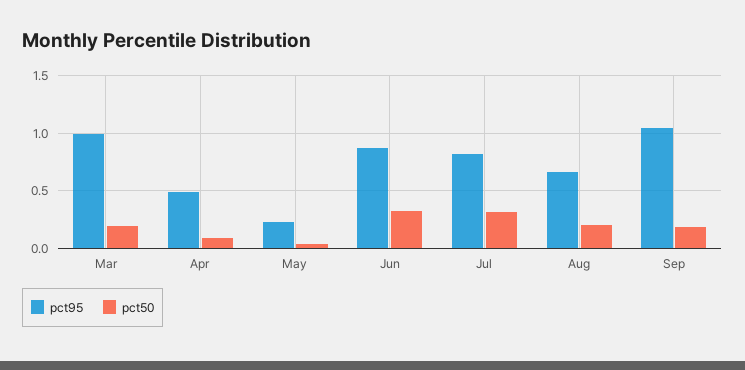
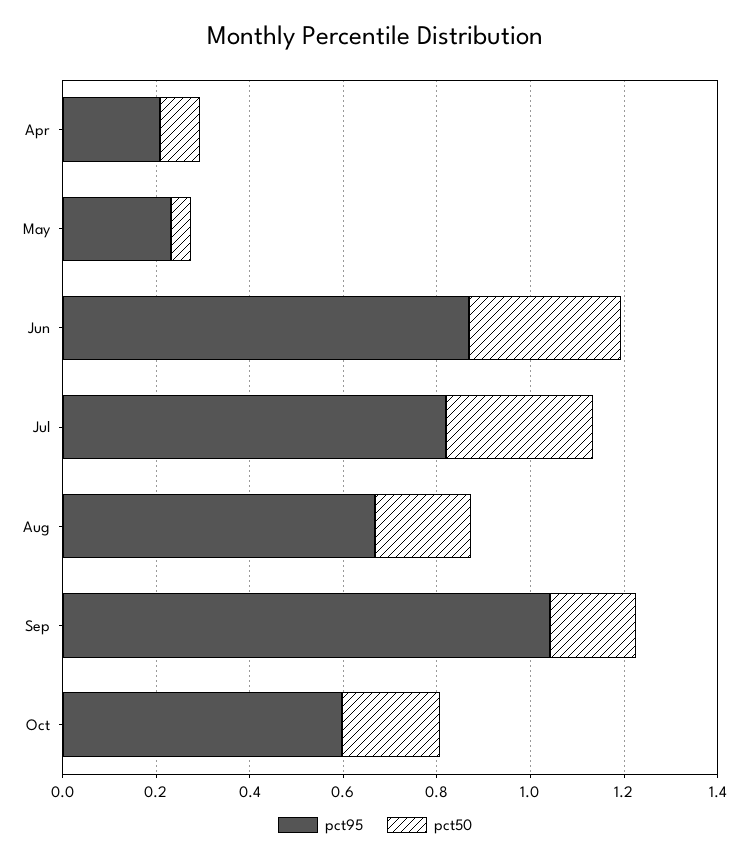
pct95, Mar: 1 -> none
pct50, Mar: 0.2 -> none
pct95, Apr: 0.5 -> 0.2
pct95, Oct: none -> 0.6
pct50, Oct: none -> 0.2

